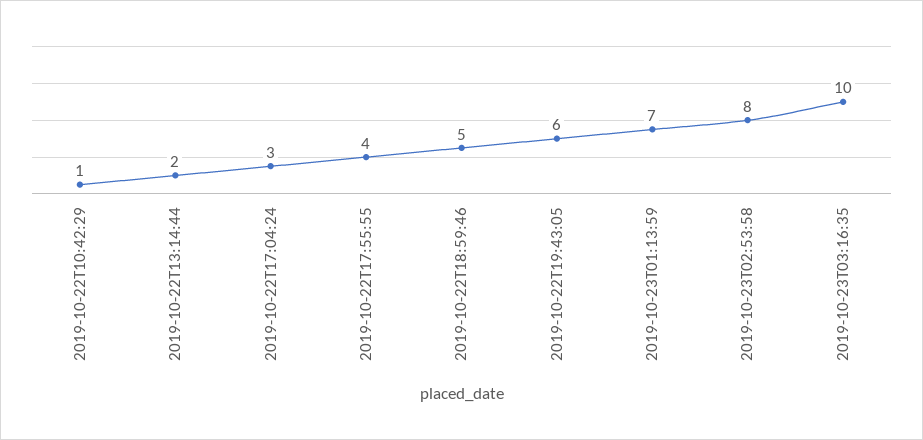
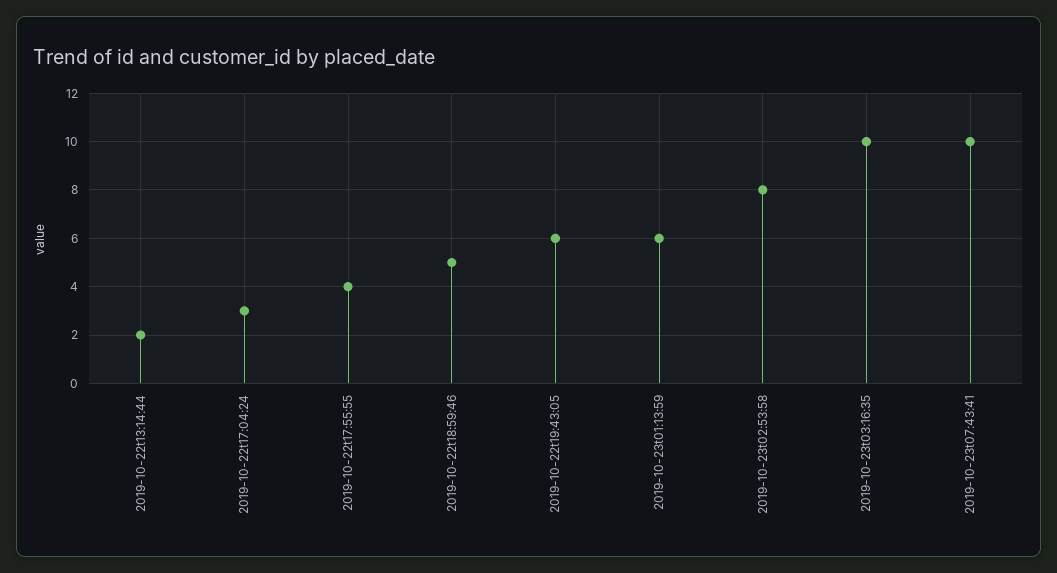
2019-10-22T10:42:29: 1 -> none
2019-10-23T01:13:59: 7 -> 6
2019-10-23t07:43:41: none -> 10

